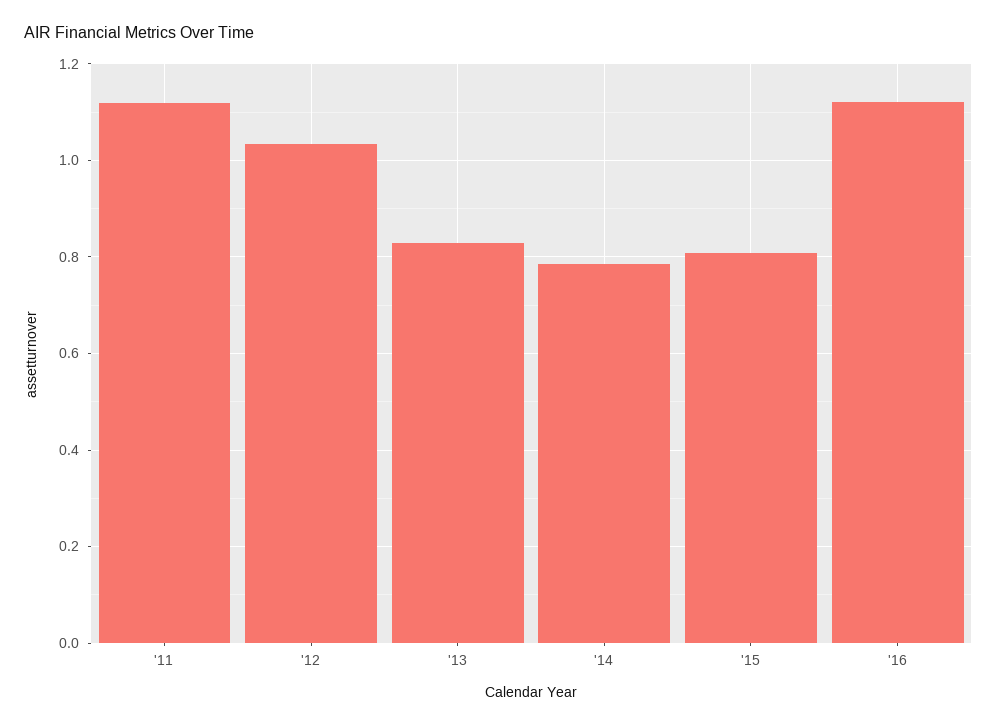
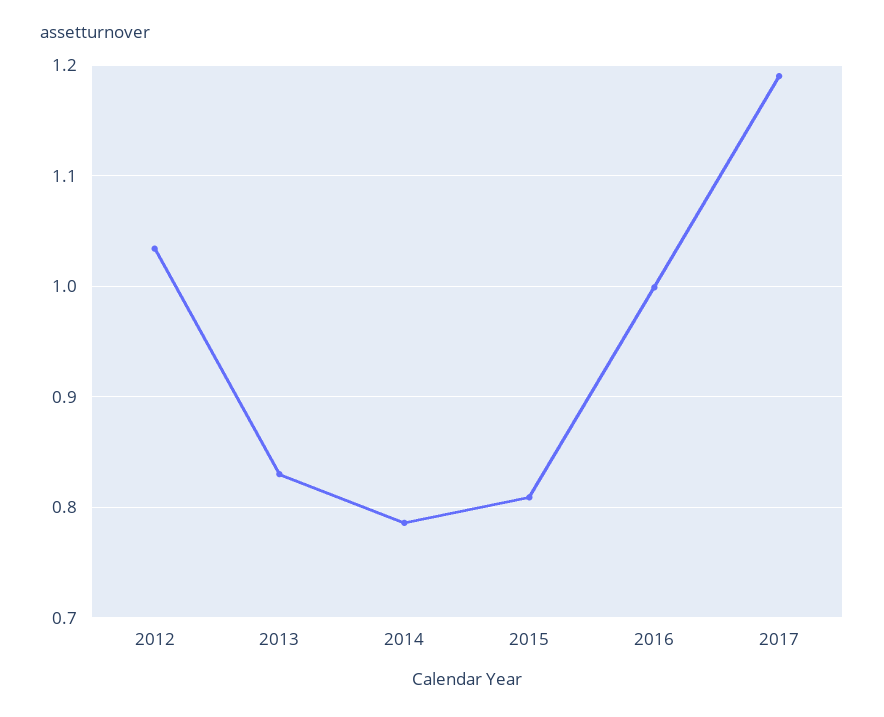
'11: 1.12 -> none
'16: 1.12 -> 1
2017: none -> 1.19

